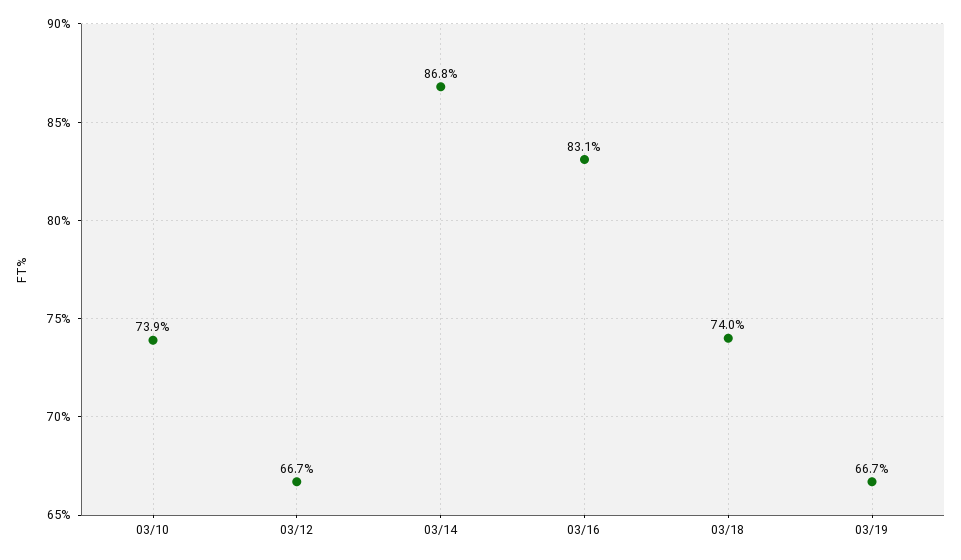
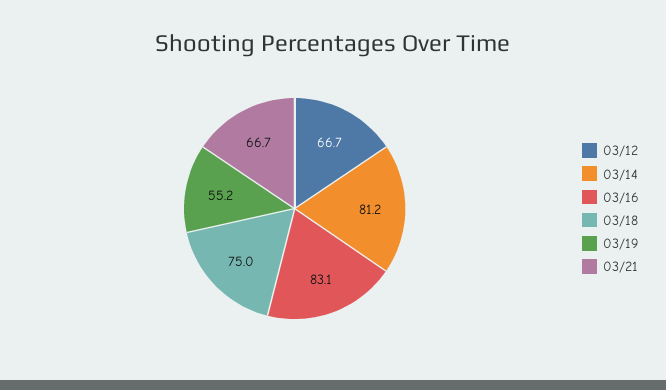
03/10: 73.9 -> none
03/14: 86.8 -> 81.2
03/18: 74 -> 75
03/19: 66.7 -> 55.2
03/21: none -> 66.7

